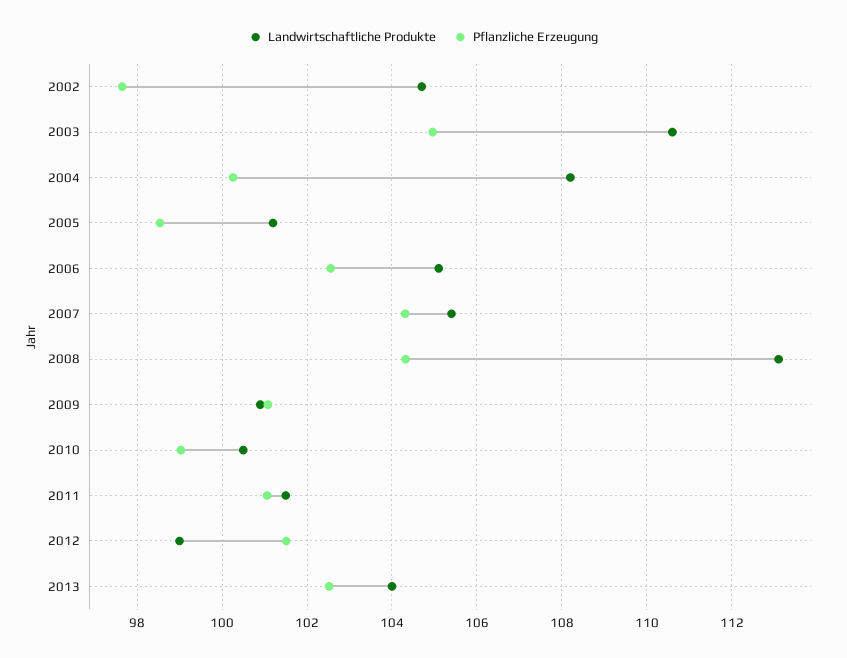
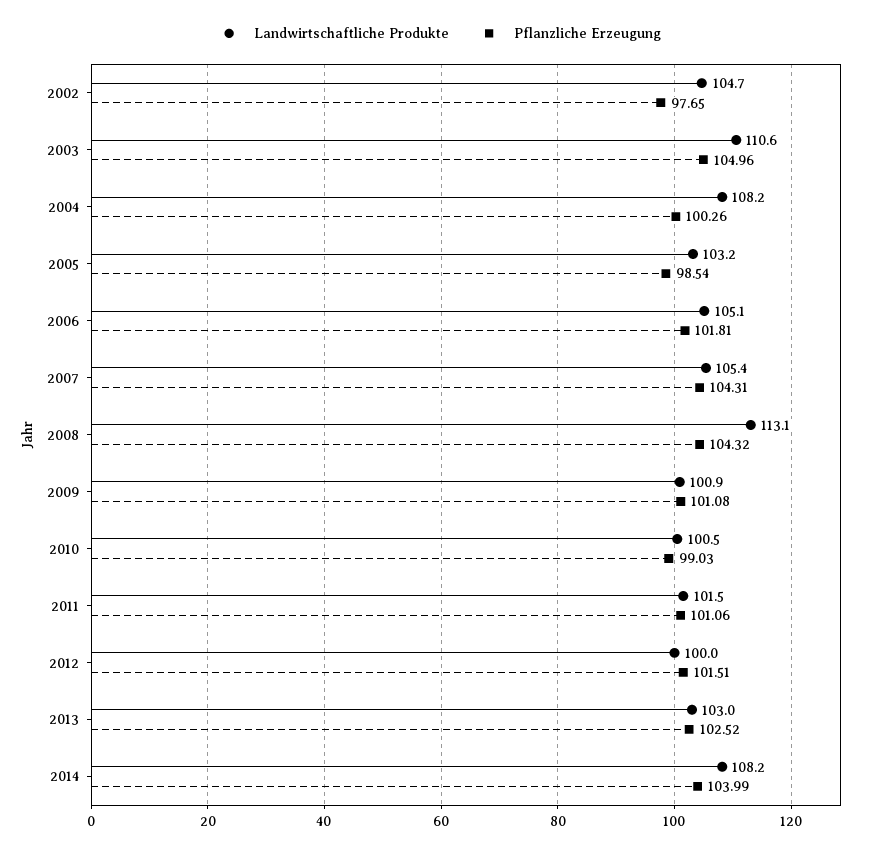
Landwirtschaftliche Produkte, 2005: 101.2 -> 103.2
Pflanzliche Erzeugung, 2006: 102.6 -> 101.81
Landwirtschaftliche Produkte, 2012: 99 -> 100
Landwirtschaftliche Produkte, 2013: 104 -> 103
Landwirtschaftliche Produkte, 2014: none -> 108.2
Pflanzliche Erzeugung, 2014: none -> 103.99

